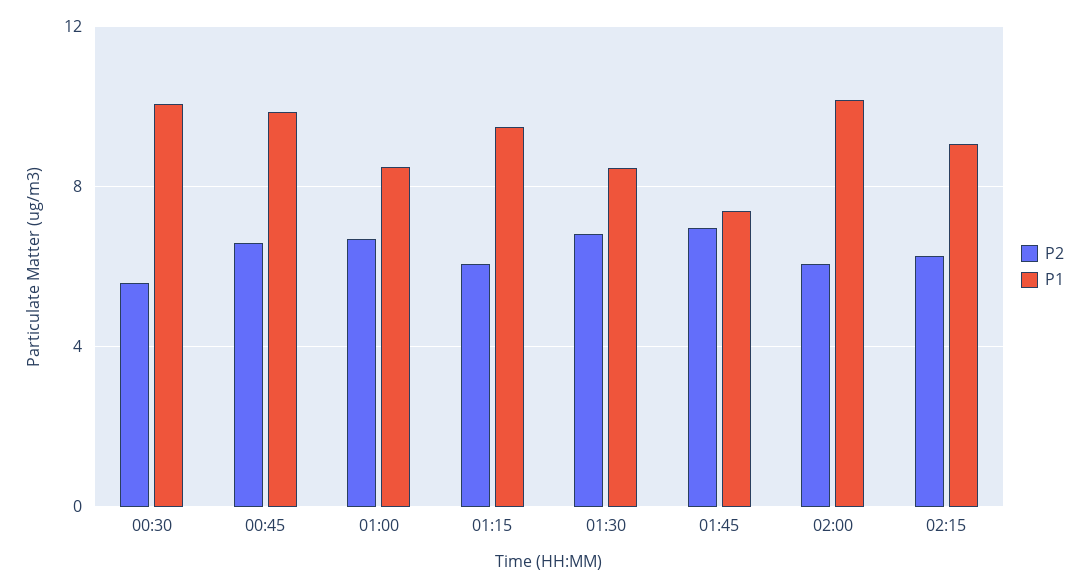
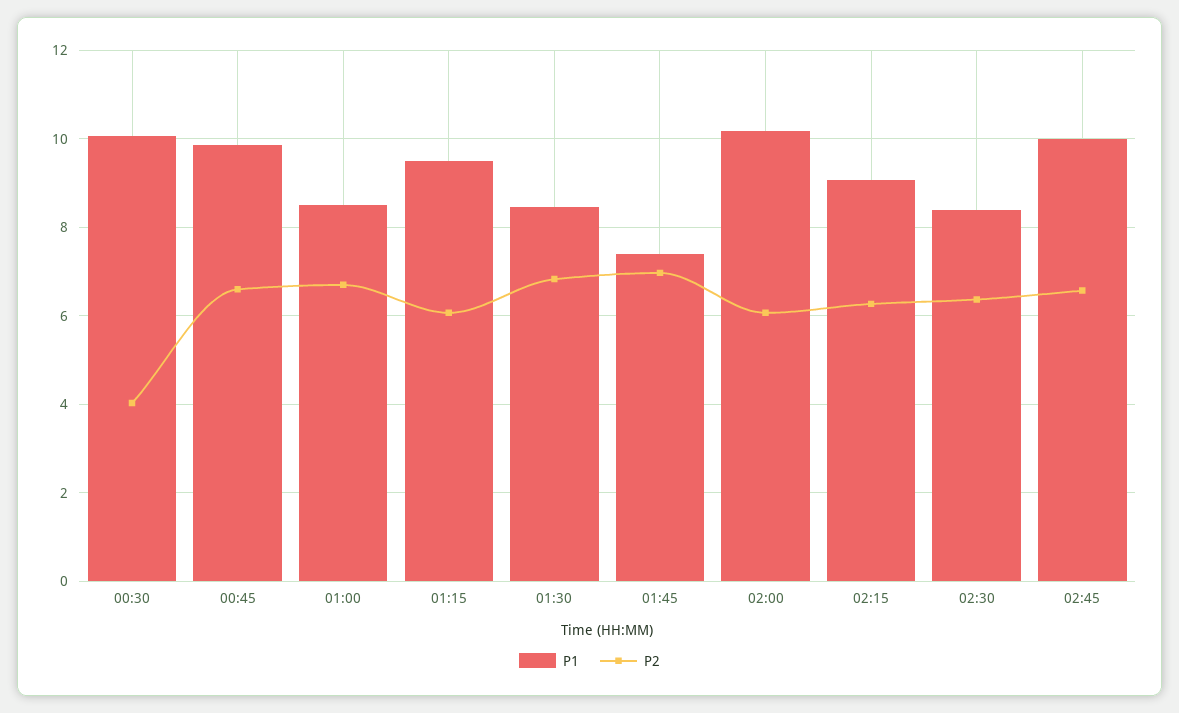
P2, 00:30: 5.5 -> 4
P1, 02:30: none -> 8.4
P2, 02:30: none -> 6.4
P1, 02:45: none -> 10
P2, 02:45: none -> 6.6

